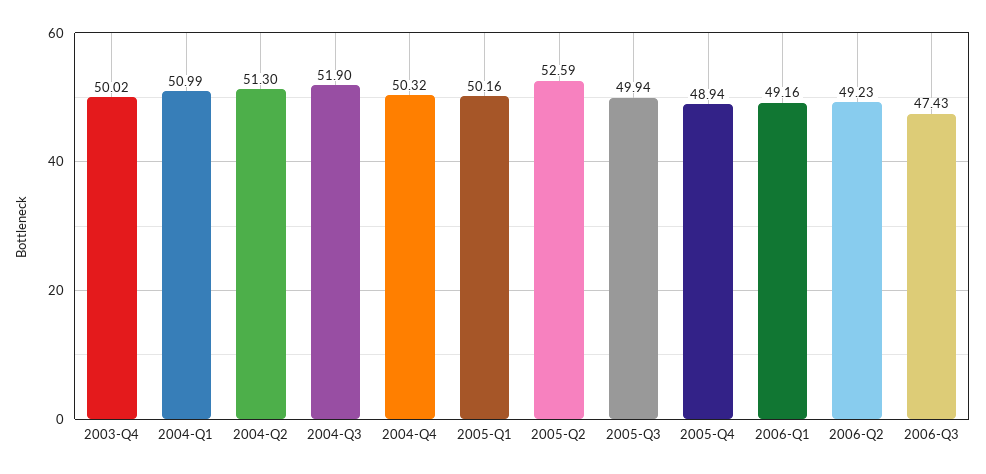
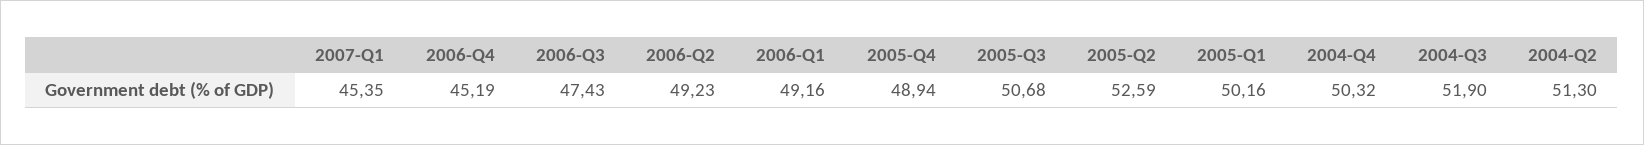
2003-Q4: 50.02 -> none
2004-Q1: 50.99 -> none
2005-Q3: 49.94 -> 50.68
2007-Q1: none -> 45.35
2006-Q4: none -> 45.19

